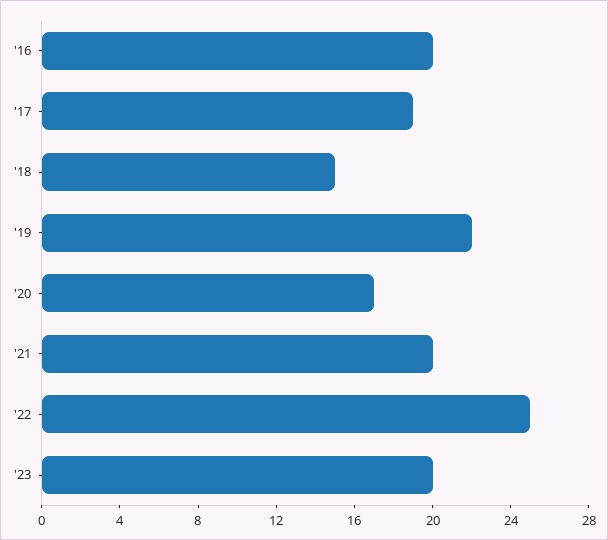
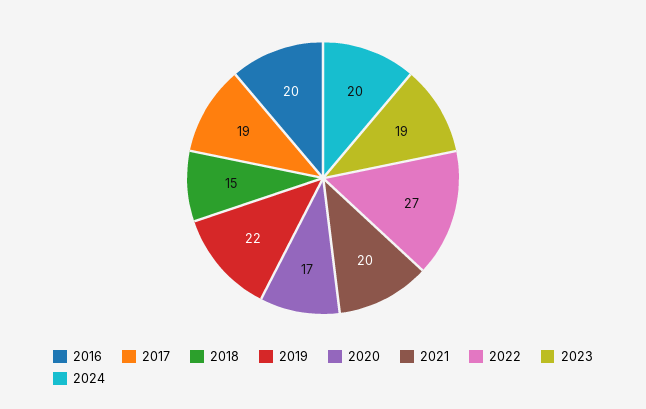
'22: 25 -> 27
'23: 20 -> 19
2024: none -> 20

